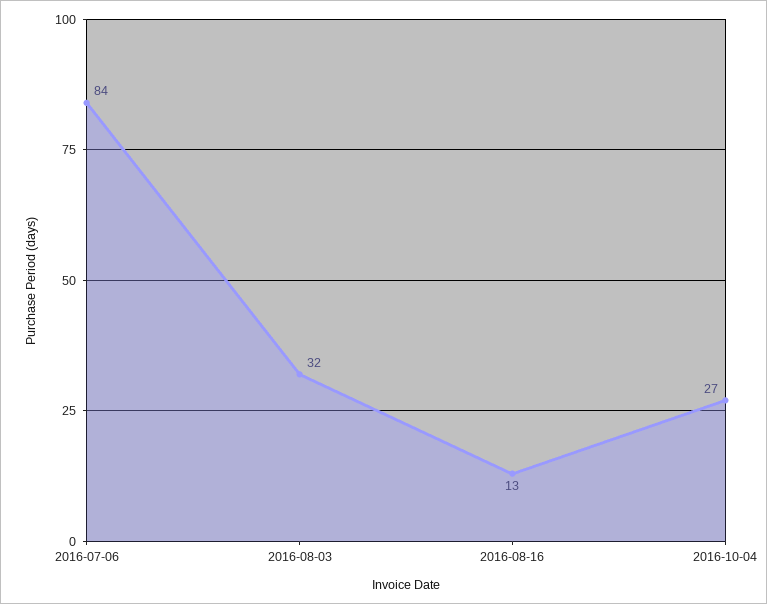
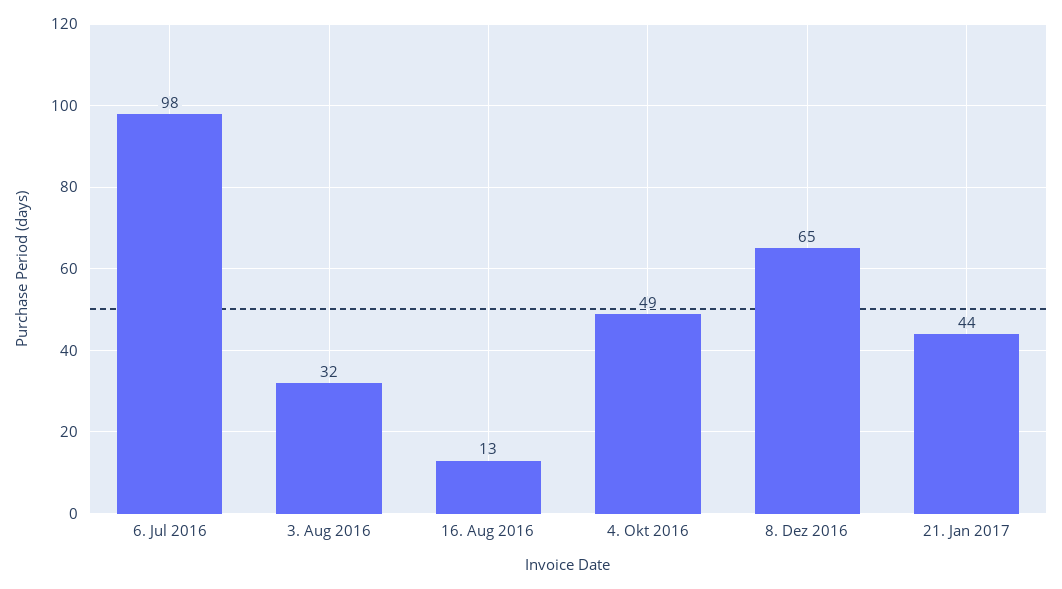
2016-07-06: 84 -> 98
2016-10-04: 27 -> 49
8. Dez 2016: none -> 65
21. Jan 2017: none -> 44

